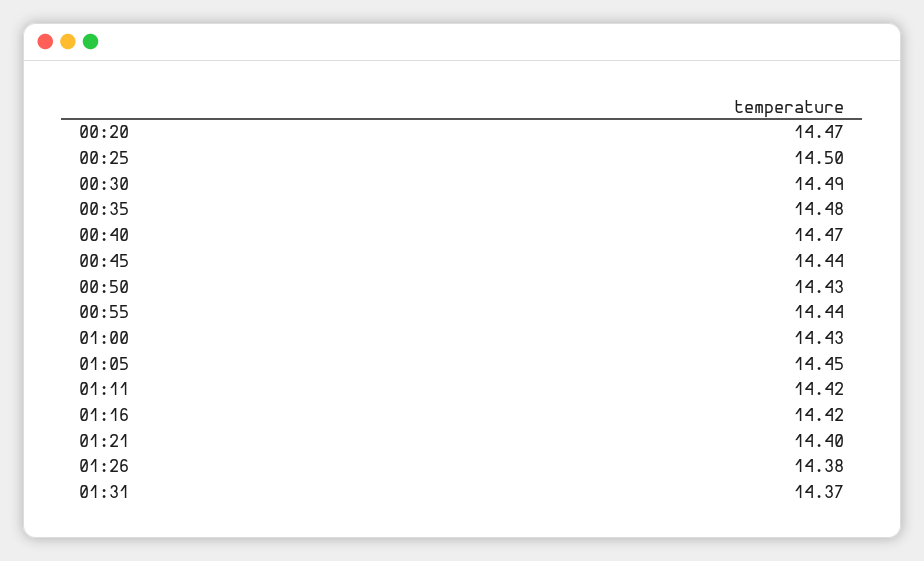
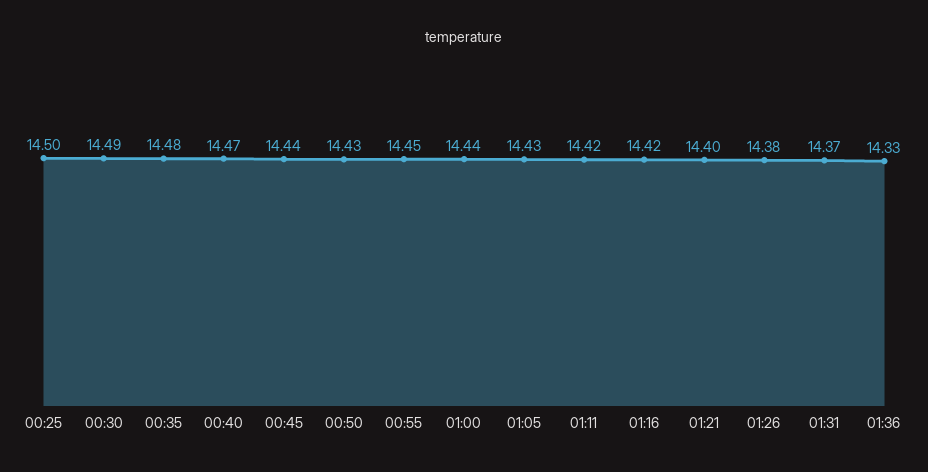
00:20: 14.47 -> none
00:55: 14.44 -> 14.45
01:00: 14.43 -> 14.44
01:05: 14.45 -> 14.43
01:36: none -> 14.33

